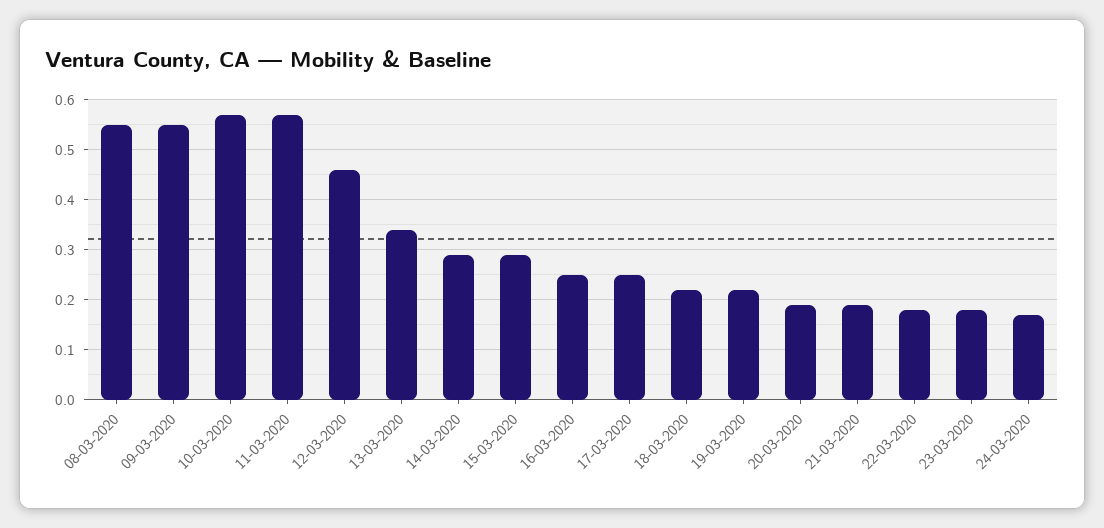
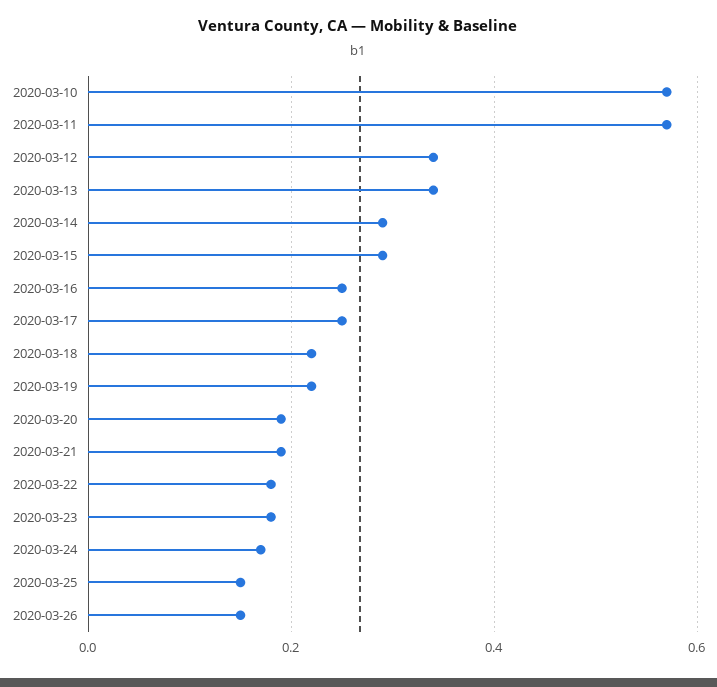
08-03-2020: 0.55 -> none
09-03-2020: 0.55 -> none
12-03-2020: 0.45 -> 0.35
2020-03-25: none -> 0.15
2020-03-26: none -> 0.15

